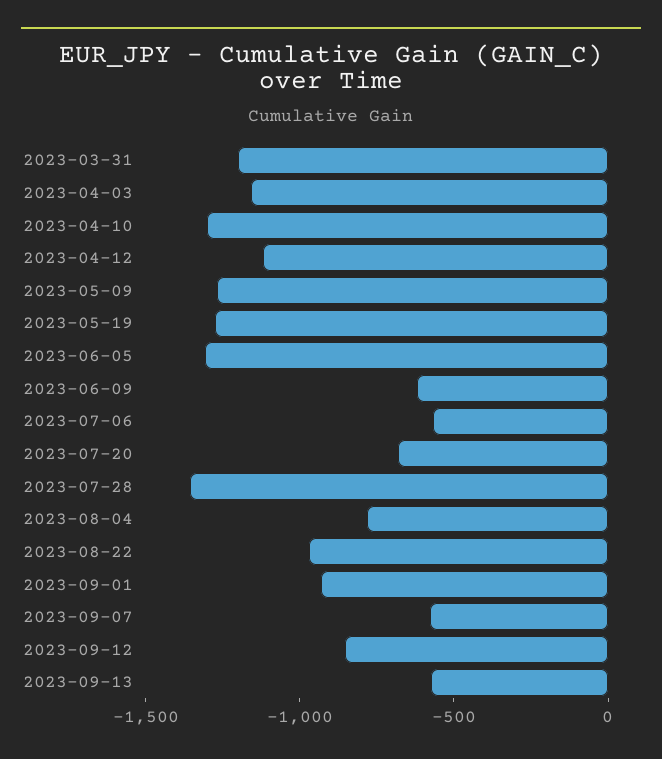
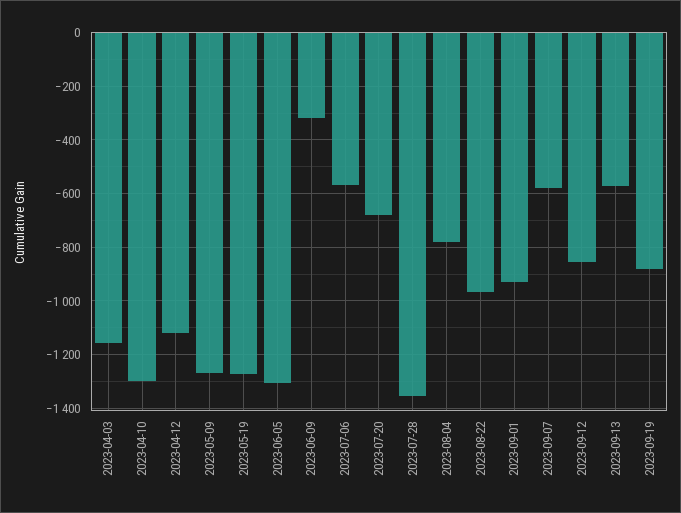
2023-03-31: -1200 -> none
2023-06-09: -600 -> -325
2023-09-19: none -> -875

